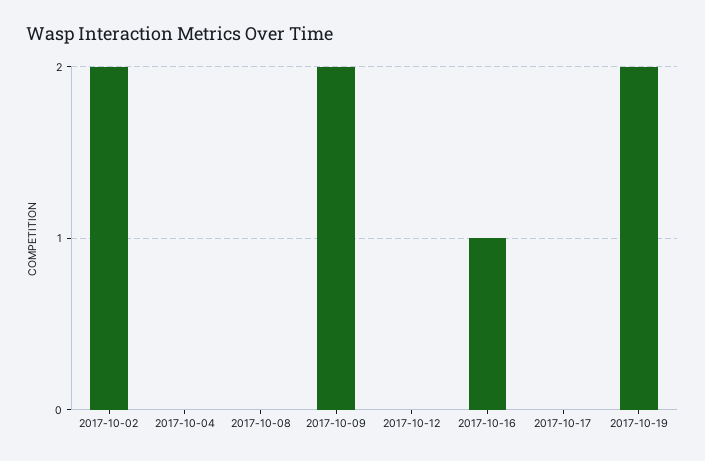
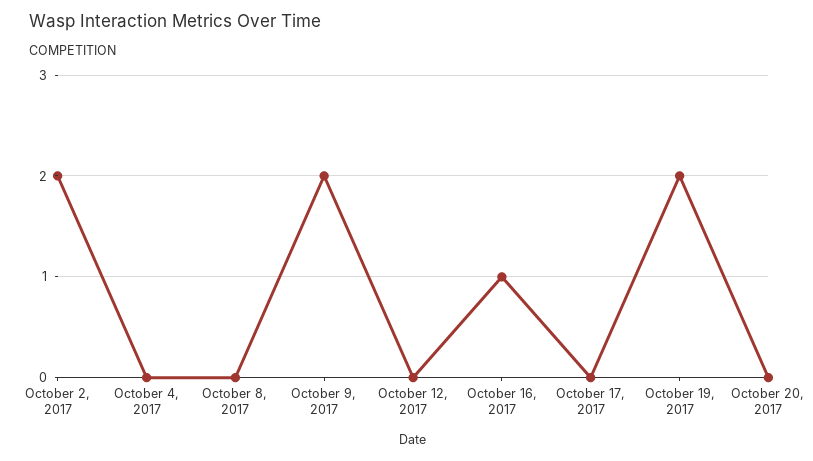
October 20, 2017: none -> 0

